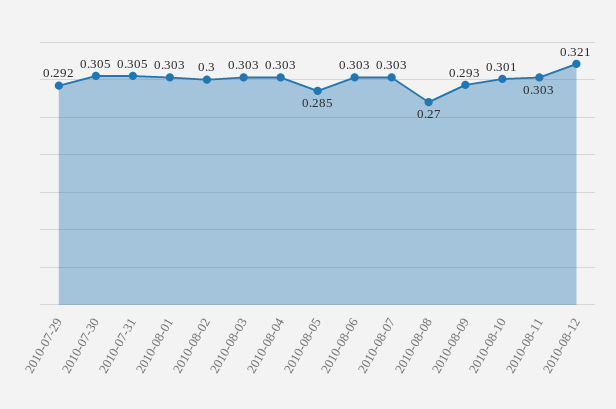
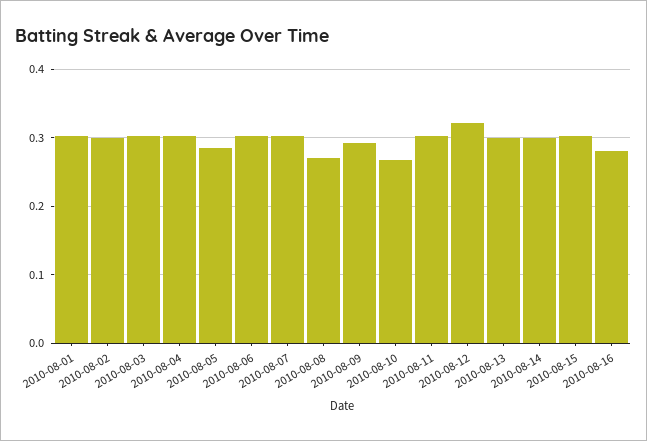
2010-07-29: 0.292 -> none
2010-07-30: 0.305 -> none
2010-07-31: 0.305 -> none
2010-08-10: 0.301 -> 0.27
2010-08-13: none -> 0.3
2010-08-14: none -> 0.3
2010-08-15: none -> 0.3
2010-08-16: none -> 0.28

